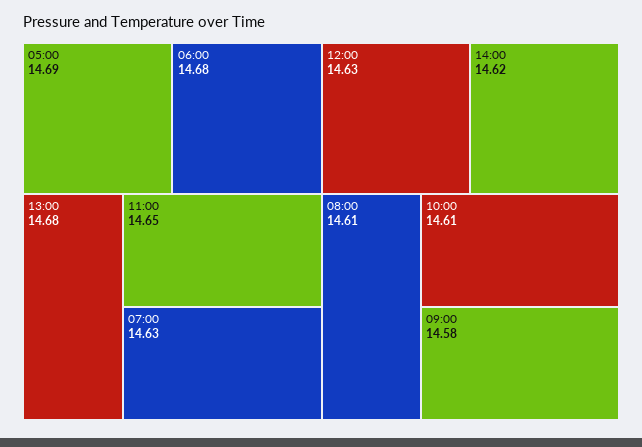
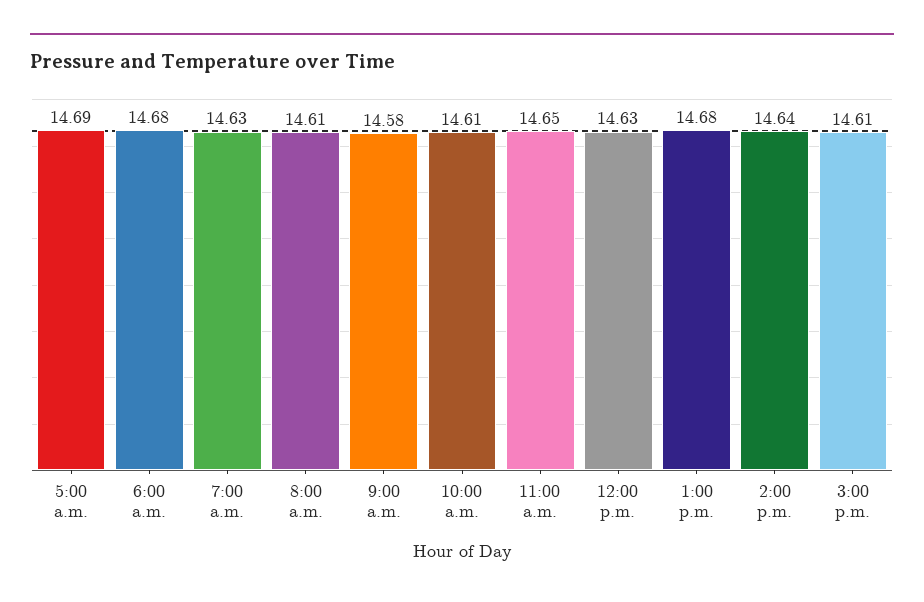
14:00: 14.62 -> 14.64
3:00 p.m.: none -> 14.61

